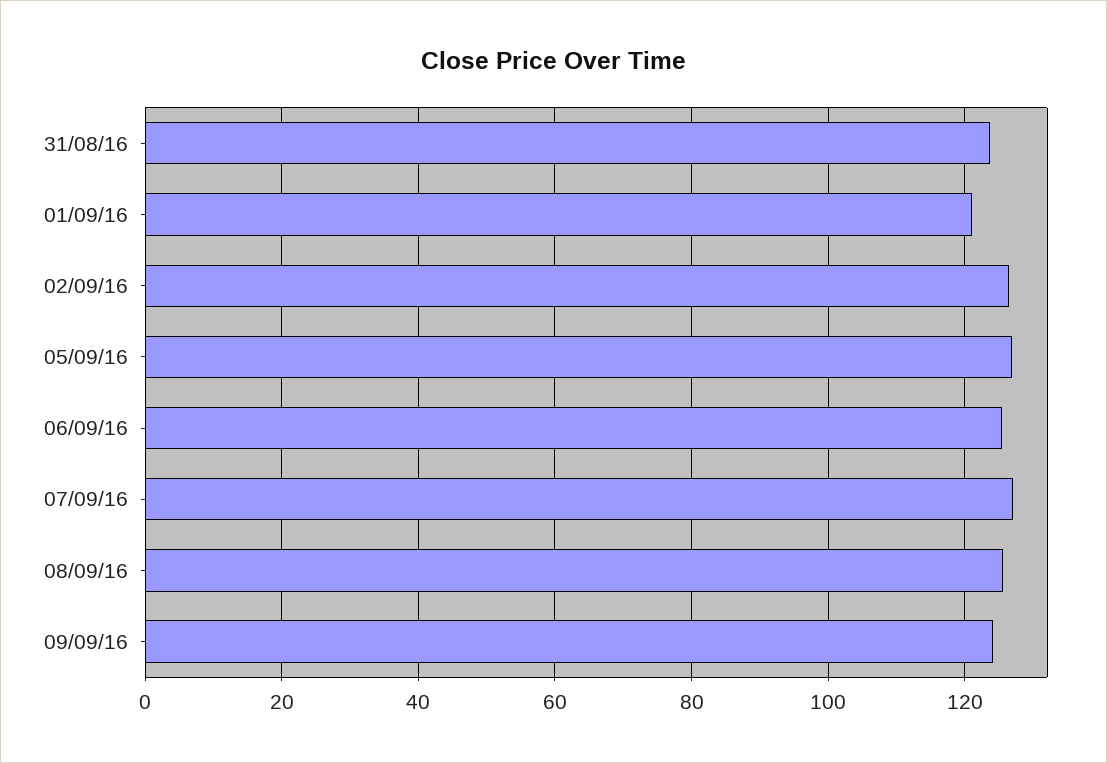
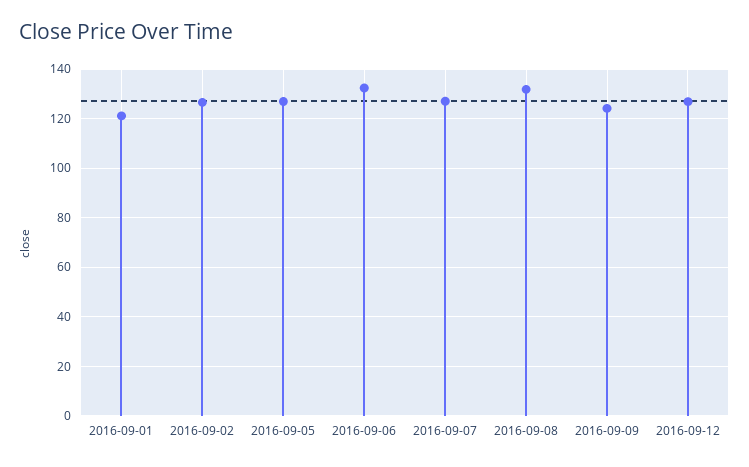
31/08/16: 124 -> none
06/09/16: 126 -> 132.5
08/09/16: 126 -> 132.5
2016-09-12: none -> 127.5

